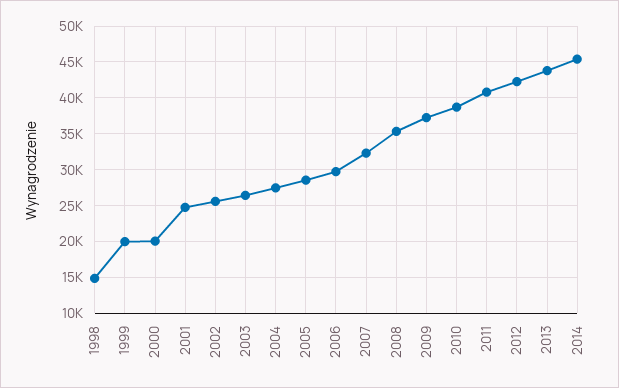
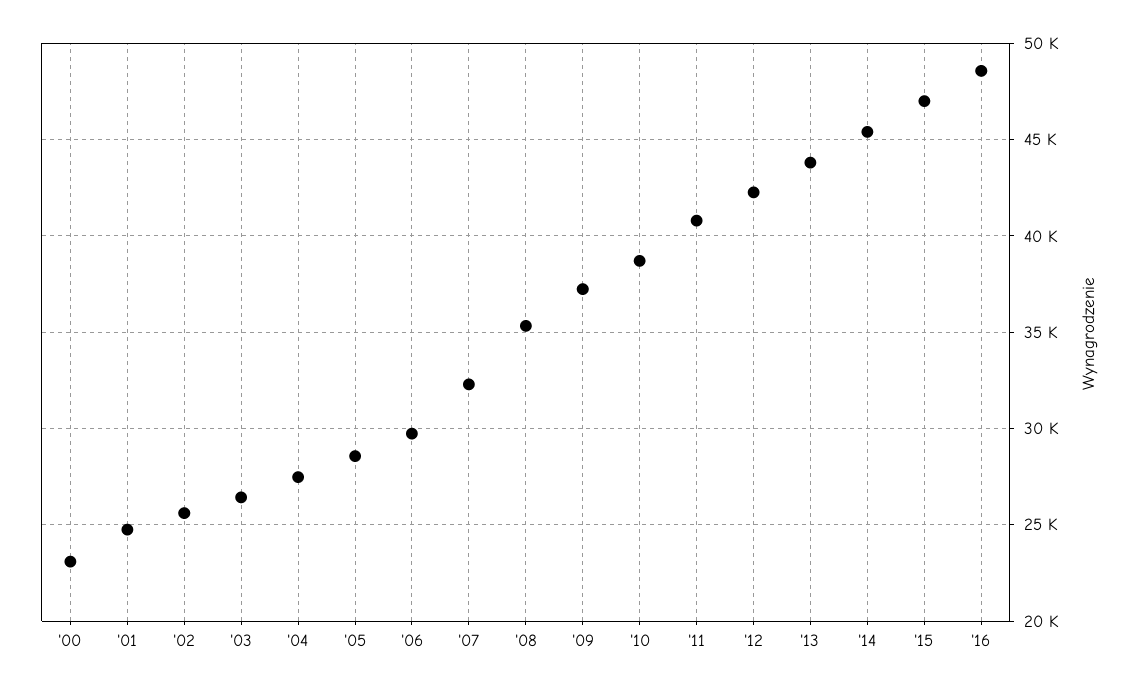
1998: 15000 -> none
1999: 20000 -> none
2000: 20000 -> 23000
'15: none -> 47000
'16: none -> 48500

